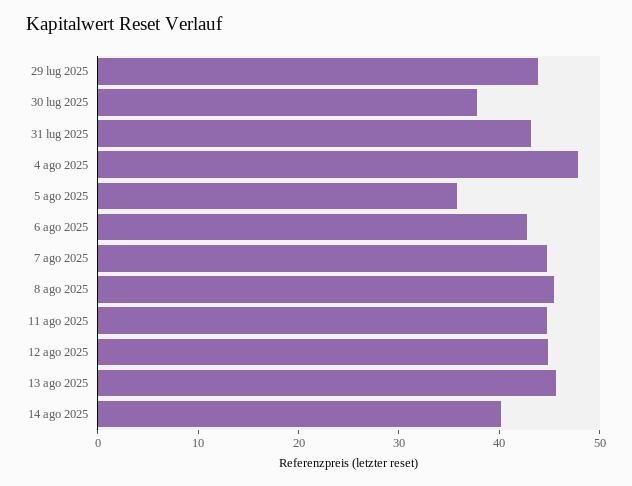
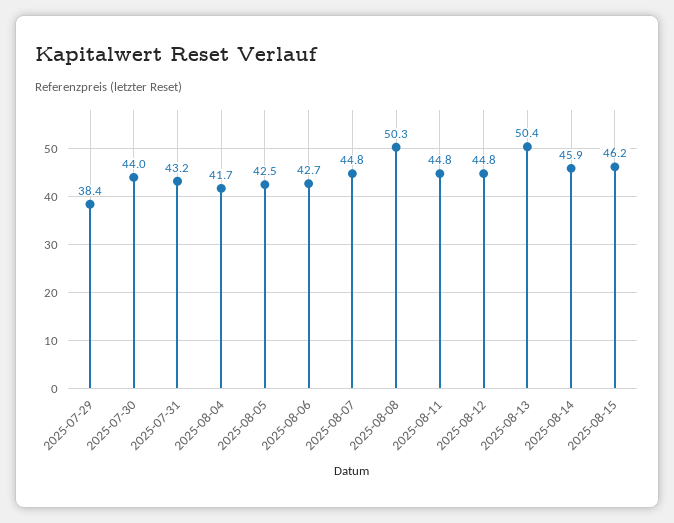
29 lug 2025: 44 -> 38.4
30 lug 2025: 38 -> 44
4 ago 2025: 48 -> 41.7
5 ago 2025: 36 -> 42.5
8 ago 2025: 46 -> 50.3
13 ago 2025: 46 -> 50.4
14 ago 2025: 40 -> 45.9
2025-08-15: none -> 46.2

